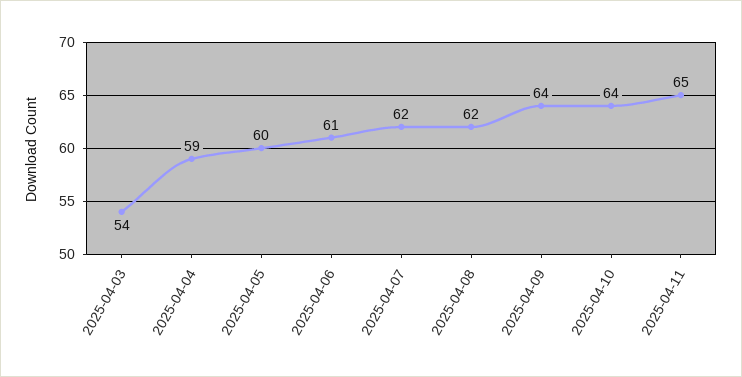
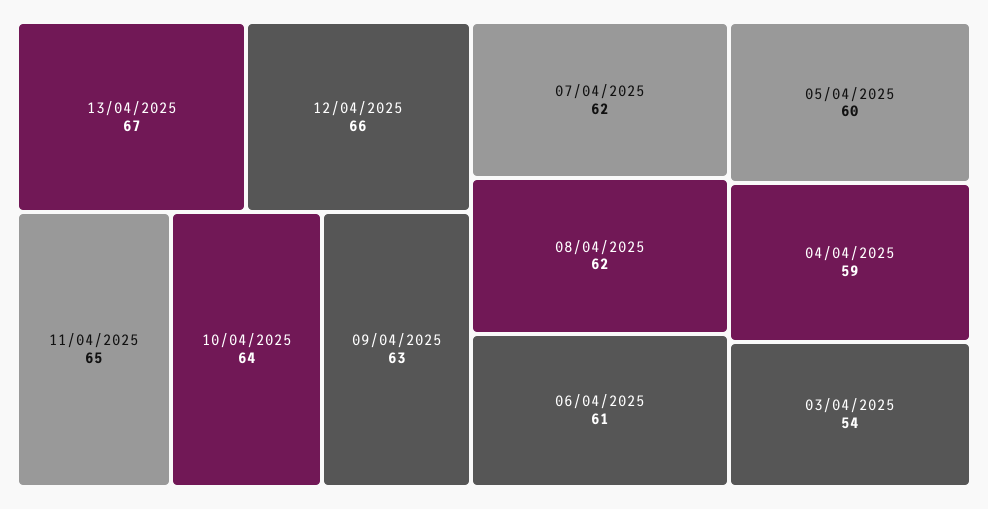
2025-04-09: 64 -> 63
13/04/2025: none -> 67
12/04/2025: none -> 66

